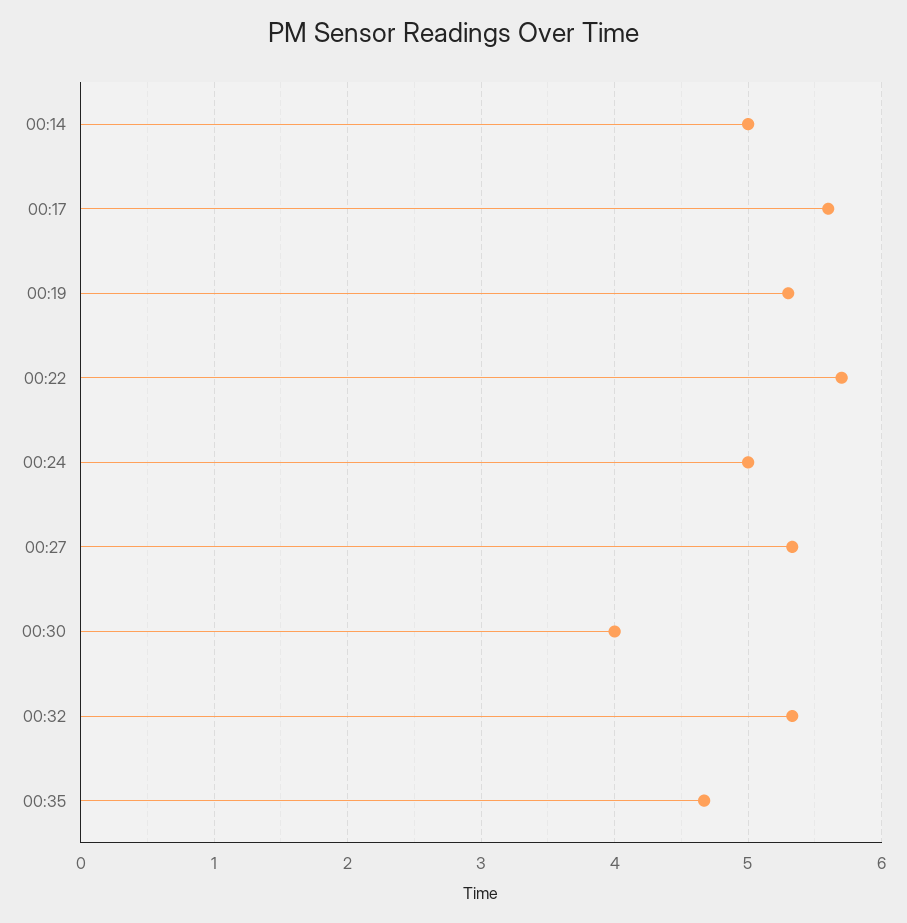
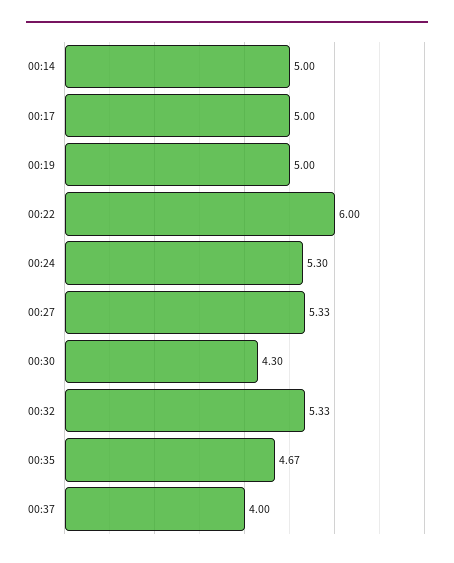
00:17: 5.6 -> 5
00:19: 5.3 -> 5
00:22: 5.7 -> 6
00:24: 5 -> 5.3
00:30: 4 -> 4.3
00:37: none -> 4

